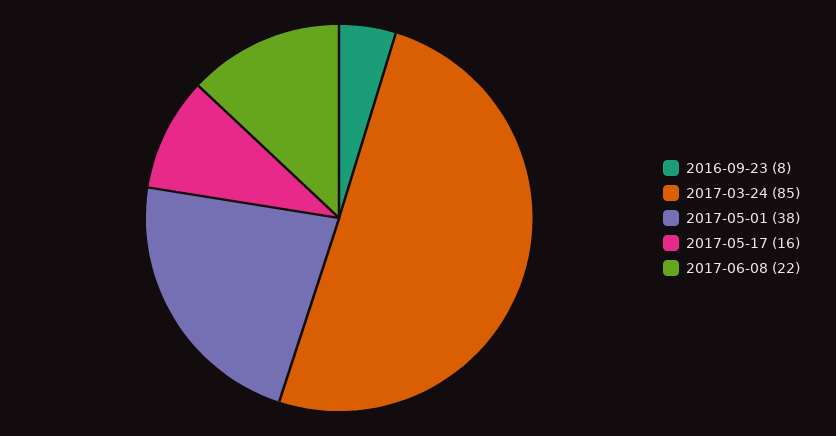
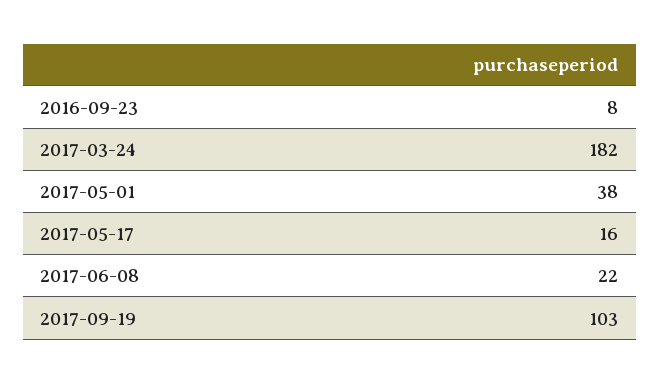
2017-03-24: 85 -> 182
2017-09-19: none -> 103

